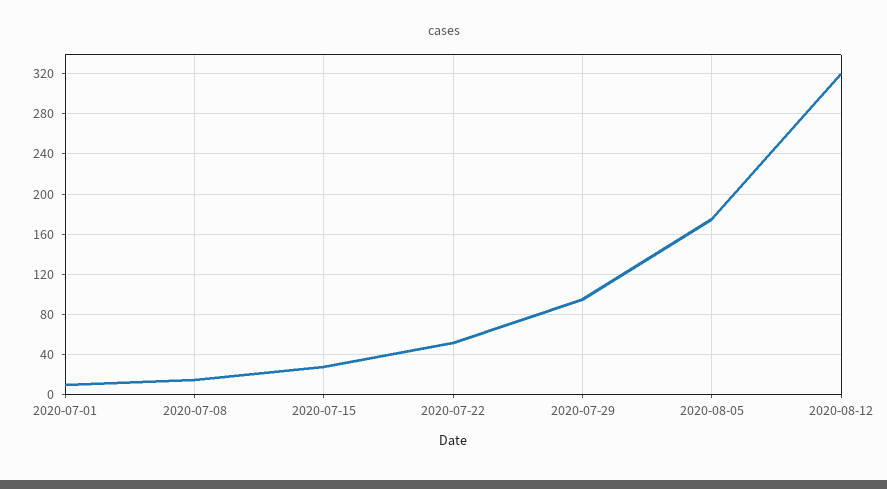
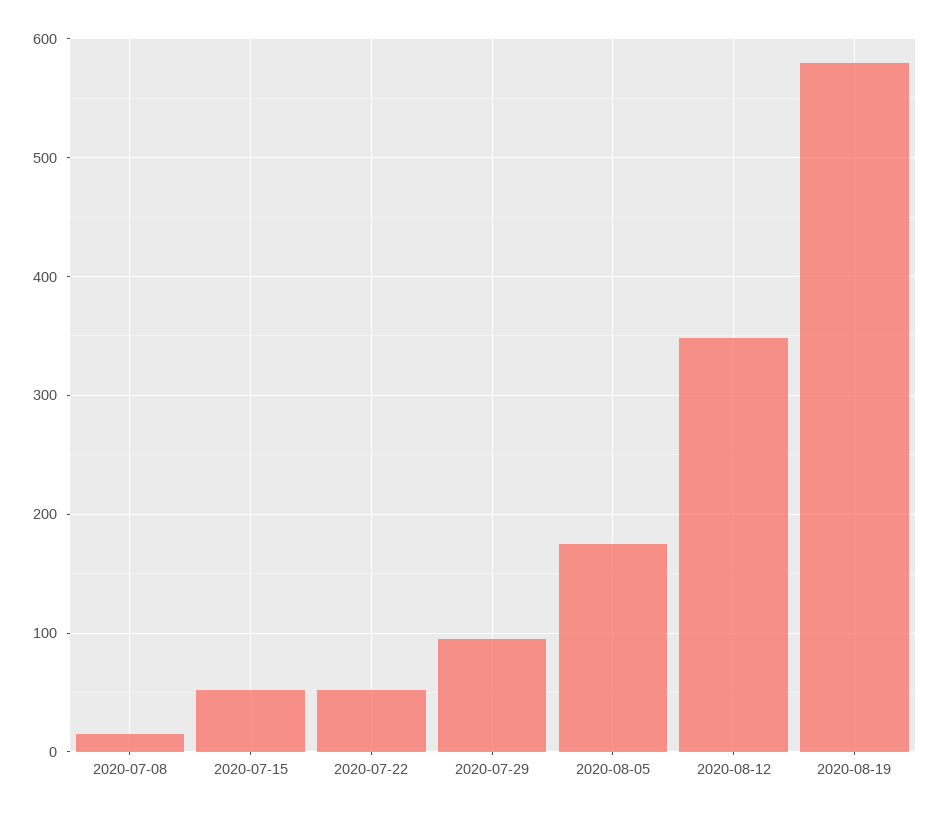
2020-07-01: 10 -> none
2020-07-15: 30 -> 50
2020-08-12: 320 -> 350
2020-08-19: none -> 580

